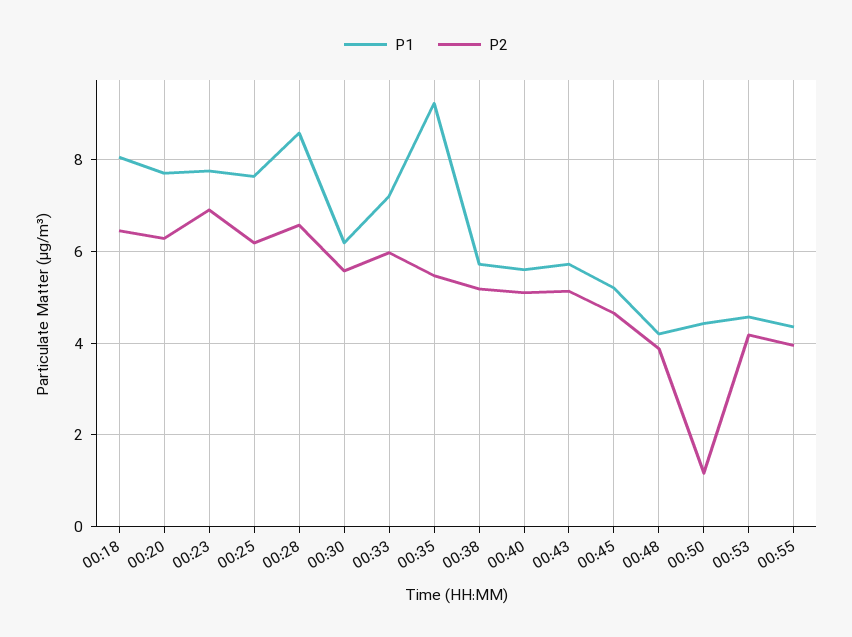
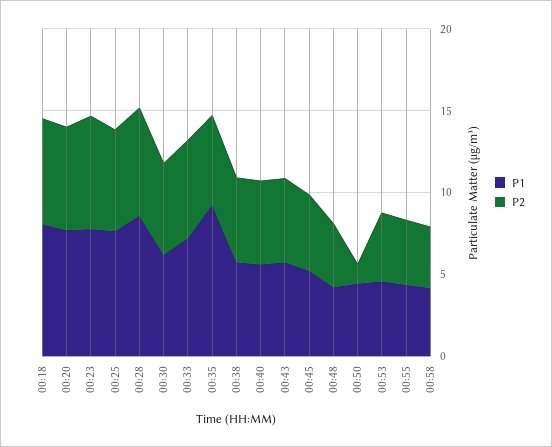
P1, 00:58: none -> 4
P2, 00:58: none -> 4

